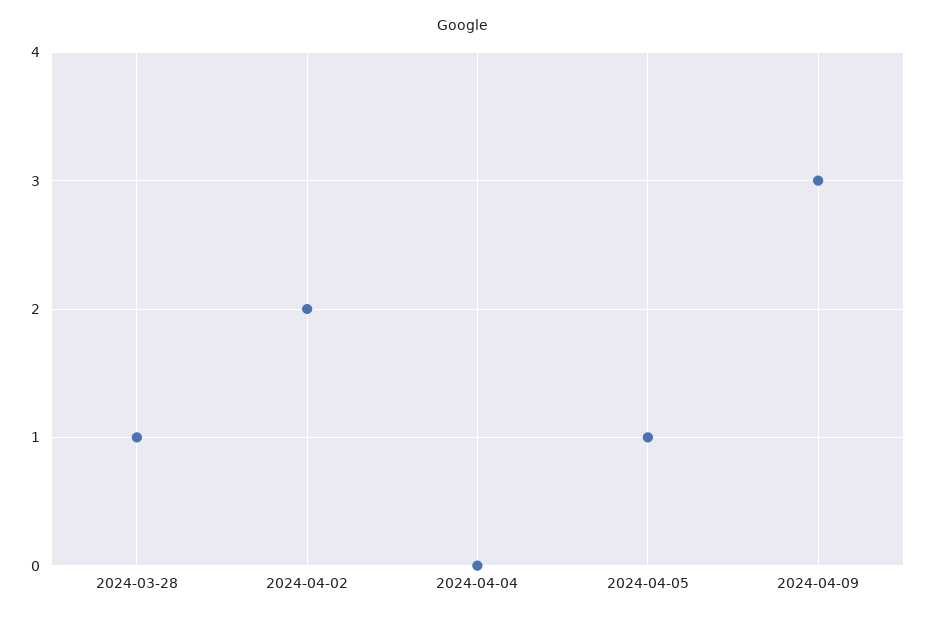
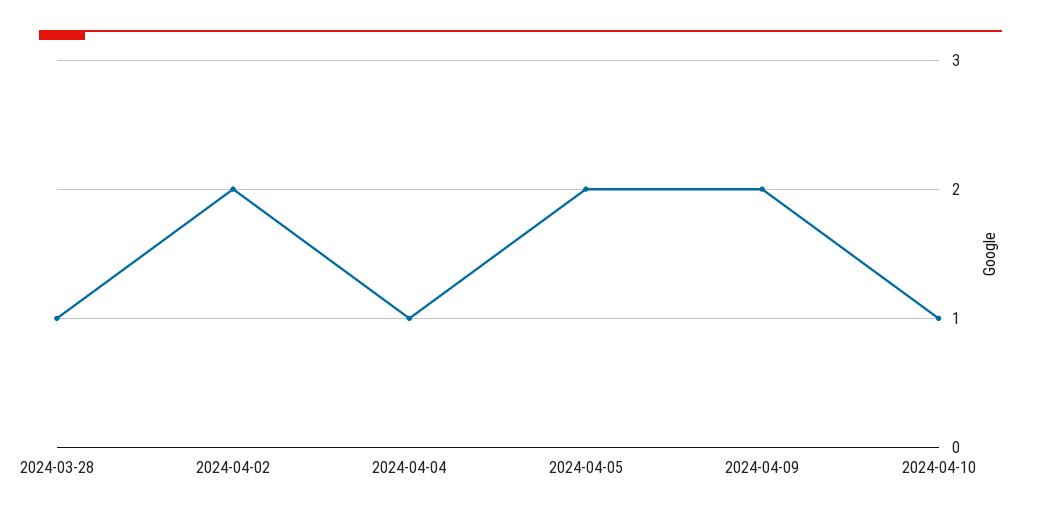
2024-04-04: 0 -> 1
2024-04-05: 1 -> 2
2024-04-09: 3 -> 2
2024-04-10: none -> 1

